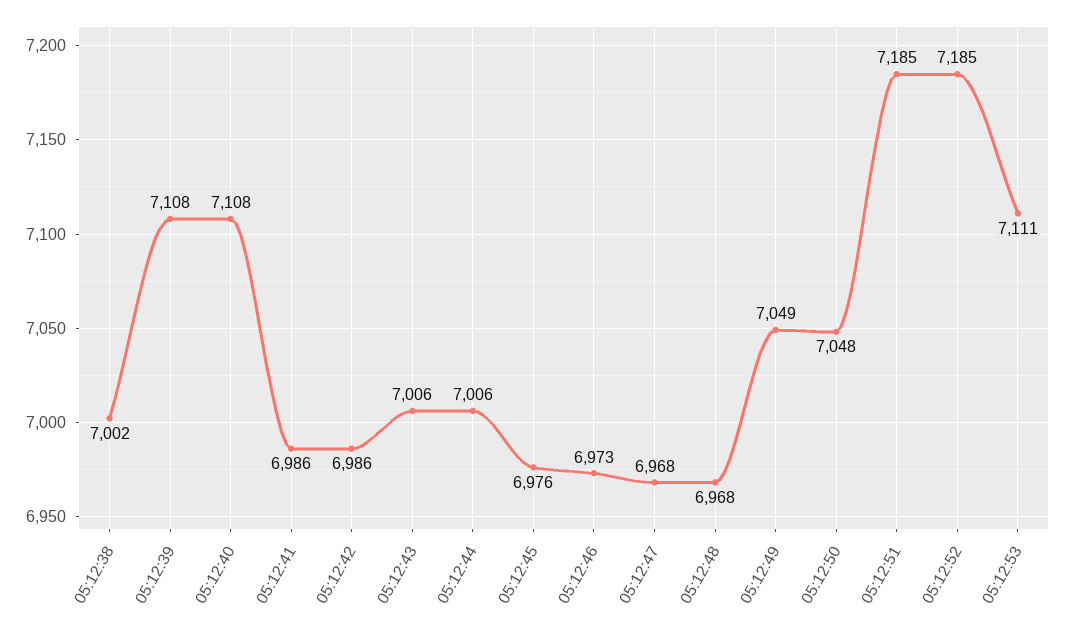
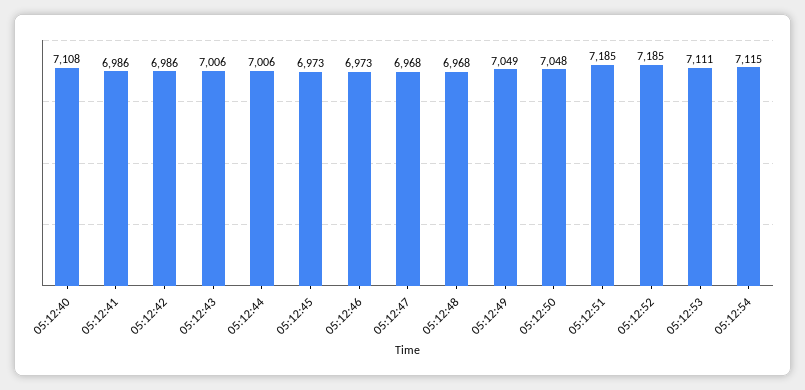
05:12:38: 7002 -> none
05:12:39: 7108 -> none
05:12:45: 6976 -> 6973
05:12:54: none -> 7115

